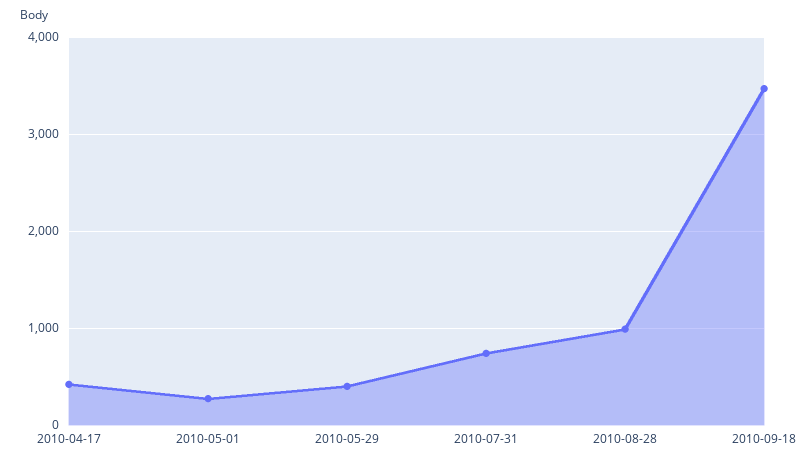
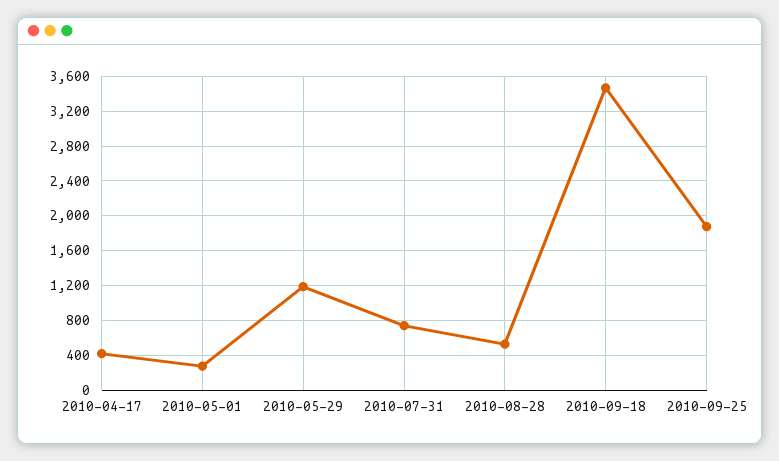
2010-05-29: 400 -> 1200
2010-08-28: 1000 -> 500
2010-09-25: none -> 1900

